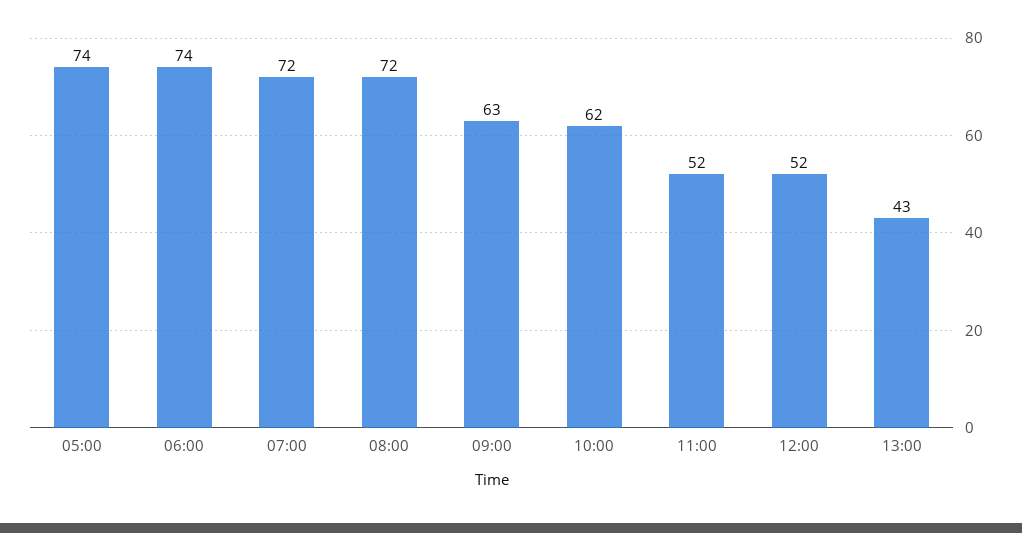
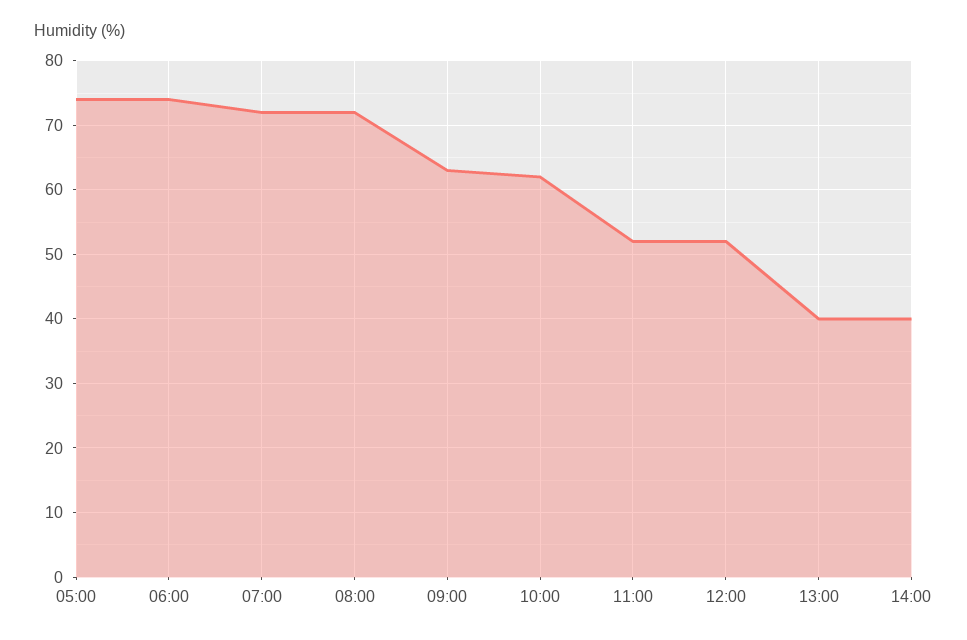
13:00: 43 -> 40
14:00: none -> 40

